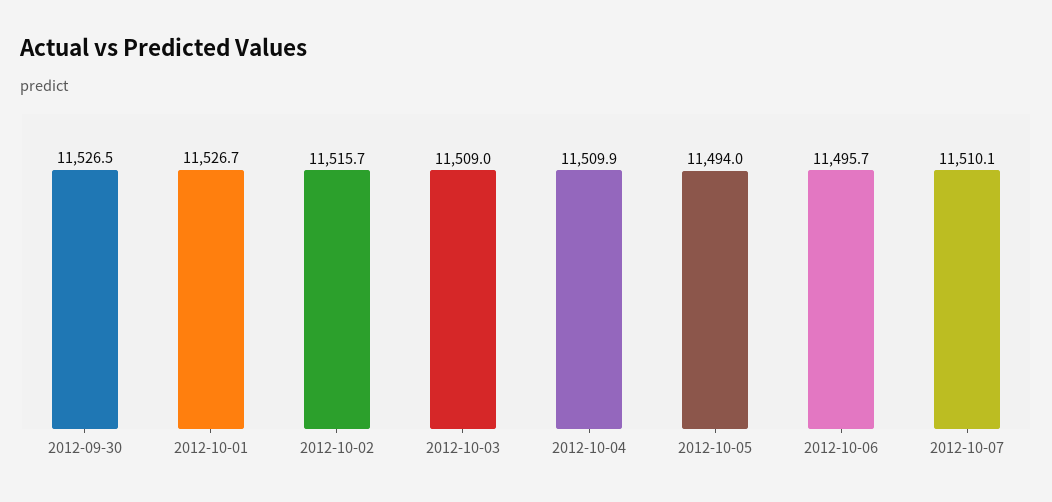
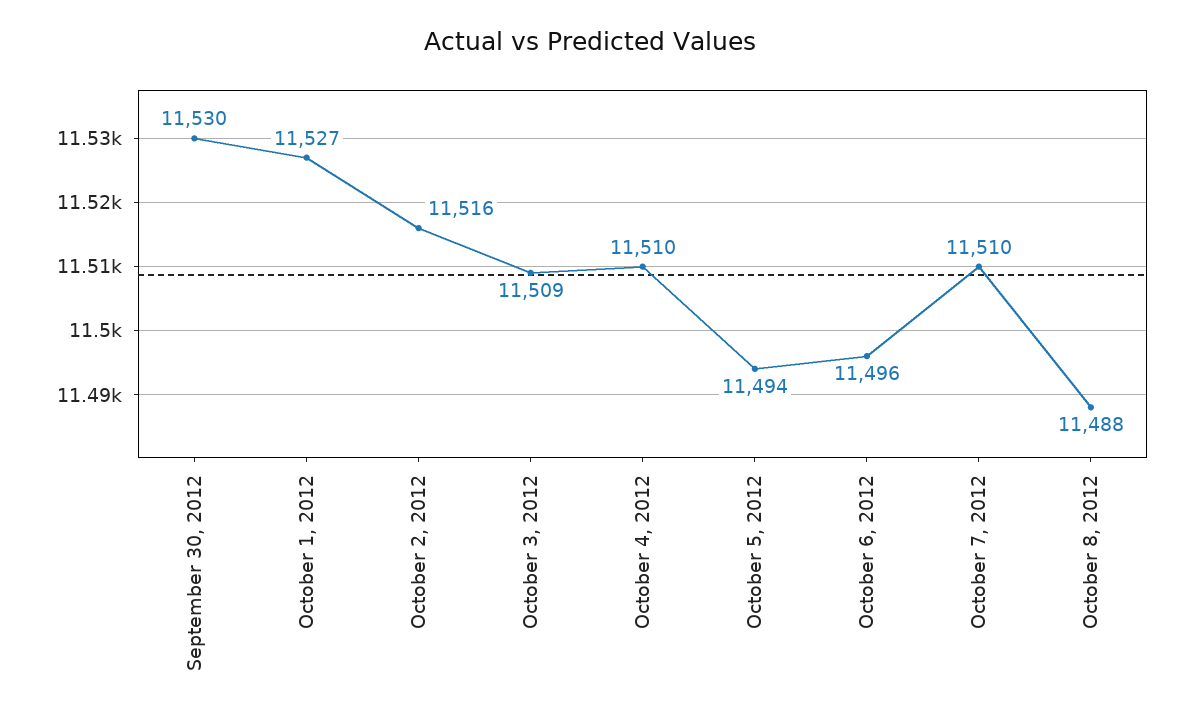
2012-09-30: 11526.5 -> 11530
October 8, 2012: none -> 11488

